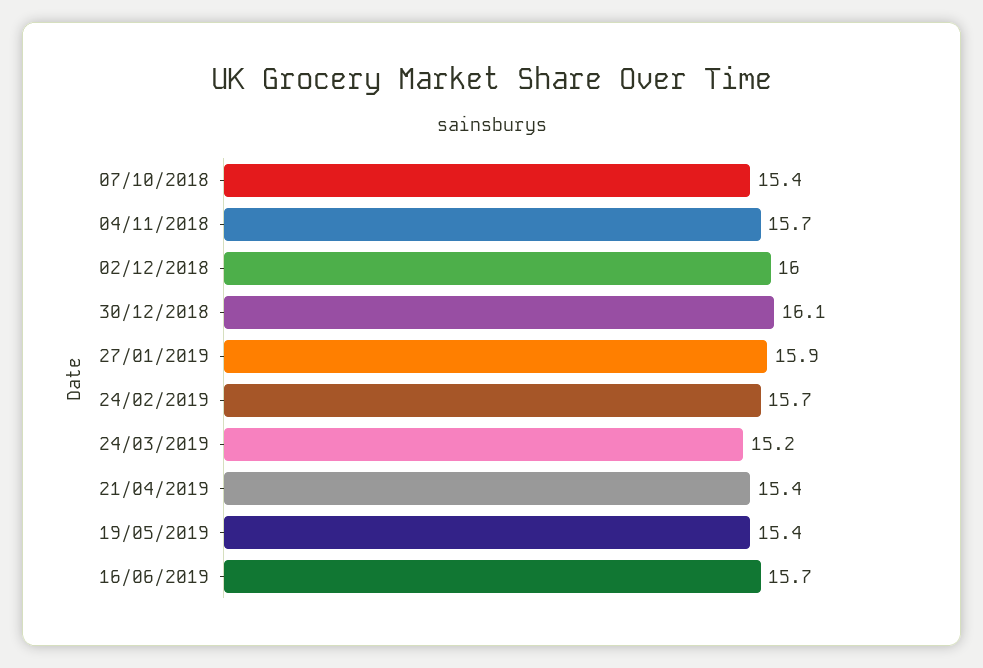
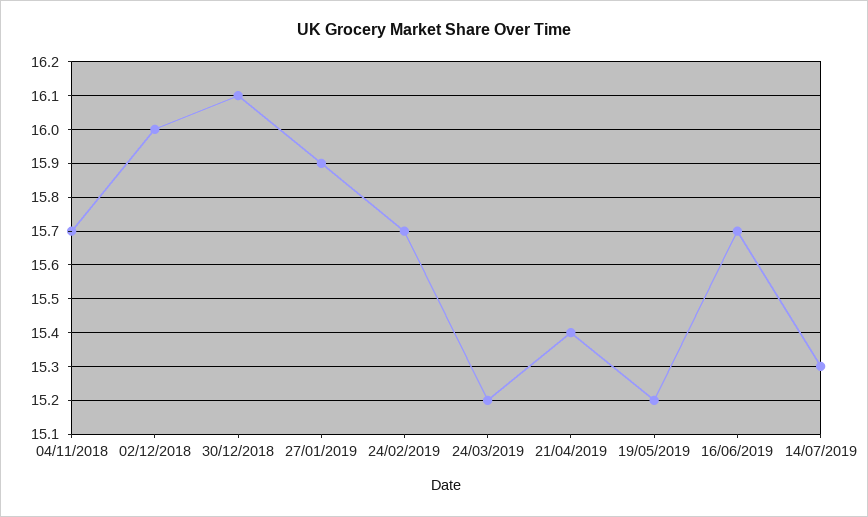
07/10/2018: 15.4 -> none
19/05/2019: 15.4 -> 15.2
14/07/2019: none -> 15.3

